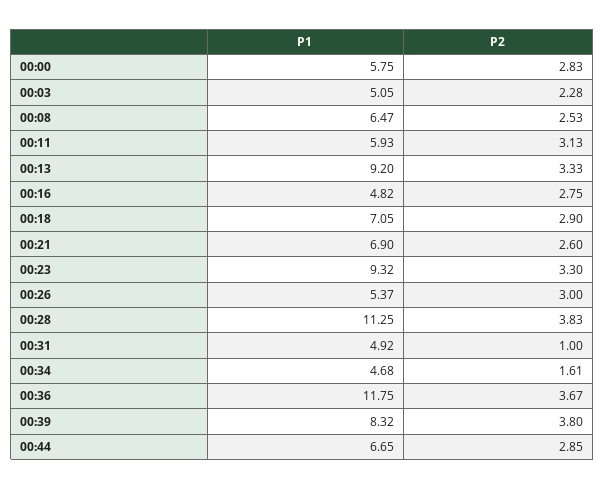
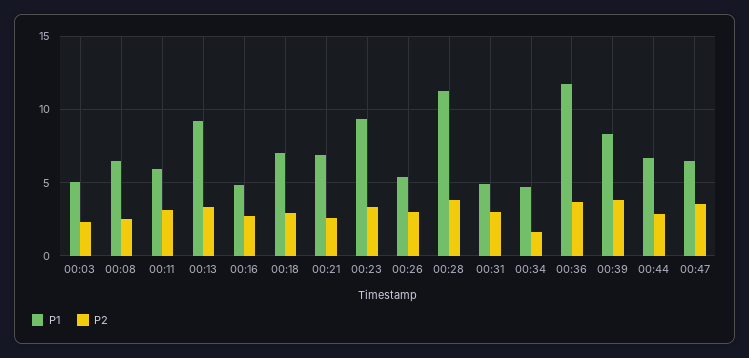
P1, 00:00: 5.75 -> none
P2, 00:00: 2.83 -> none
P2, 00:31: 1 -> 3
P1, 00:47: none -> 6.5
P2, 00:47: none -> 3.5

